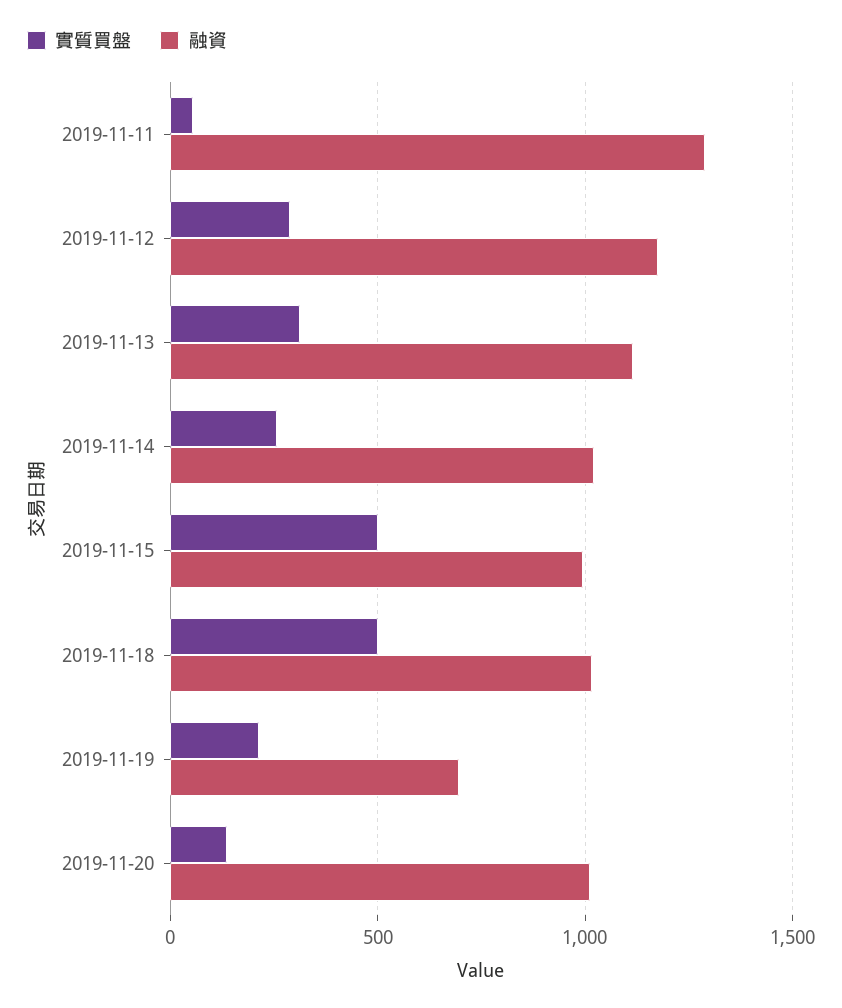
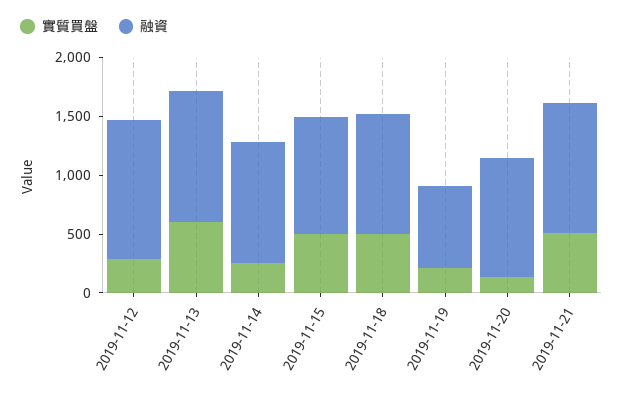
實質買盤, 2019-11-11: 50 -> none
融資, 2019-11-11: 1300 -> none
實質買盤, 2019-11-13: 300 -> 600
實質買盤, 2019-11-21: none -> 500
融資, 2019-11-21: none -> 1100

